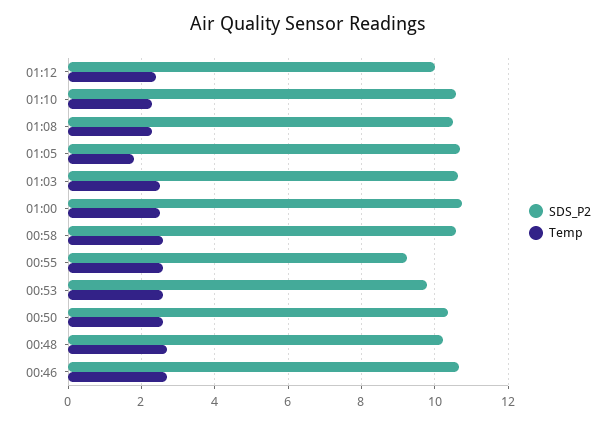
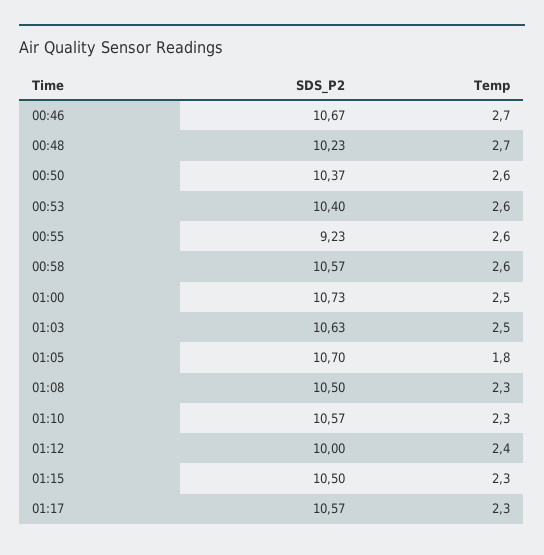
SDS_P2, 00:53: 9.8 -> 10.4
SDS_P2, 01:15: none -> 10.5
Temp, 01:15: none -> 2.3
SDS_P2, 01:17: none -> 10.57
Temp, 01:17: none -> 2.3

